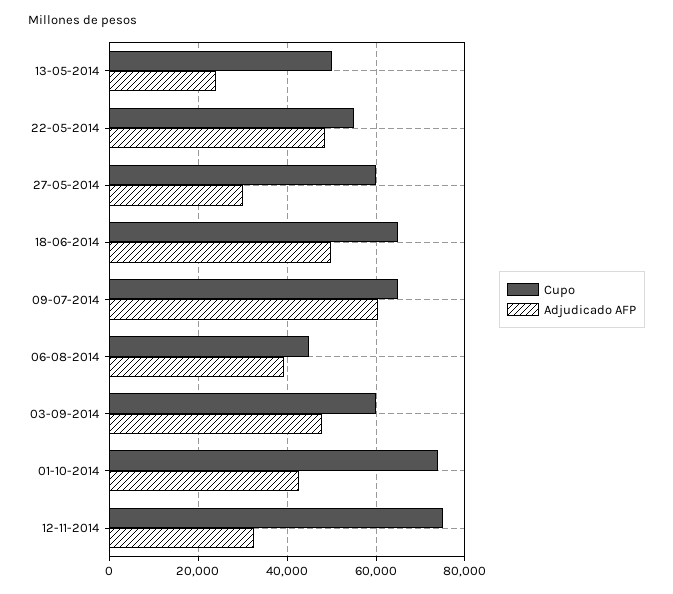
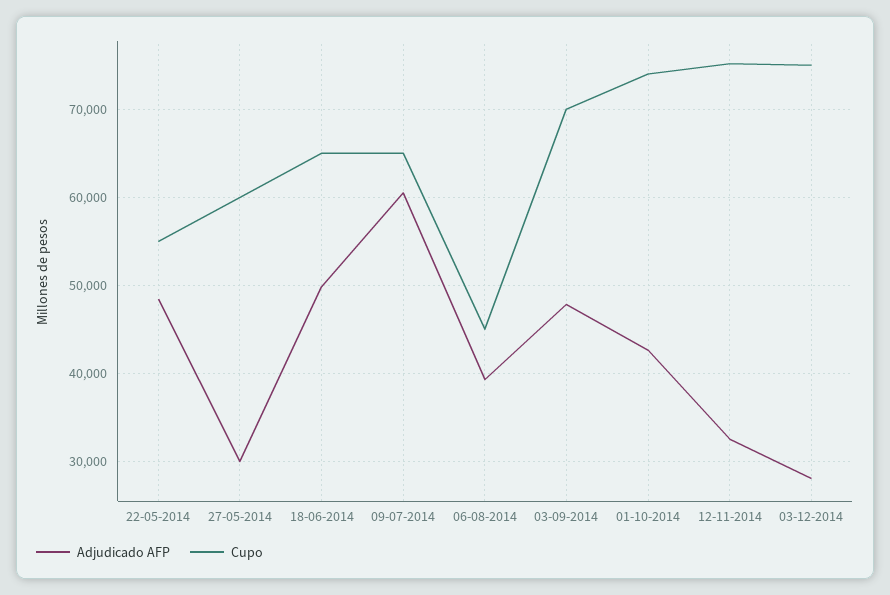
Cupo, 13-05-2014: 50000 -> none
Adjudicado AFP, 13-05-2014: 24000 -> none
Cupo, 03-09-2014: 60000 -> 70000
Adjudicado AFP, 03-12-2014: none -> 28000
Cupo, 03-12-2014: none -> 75000

